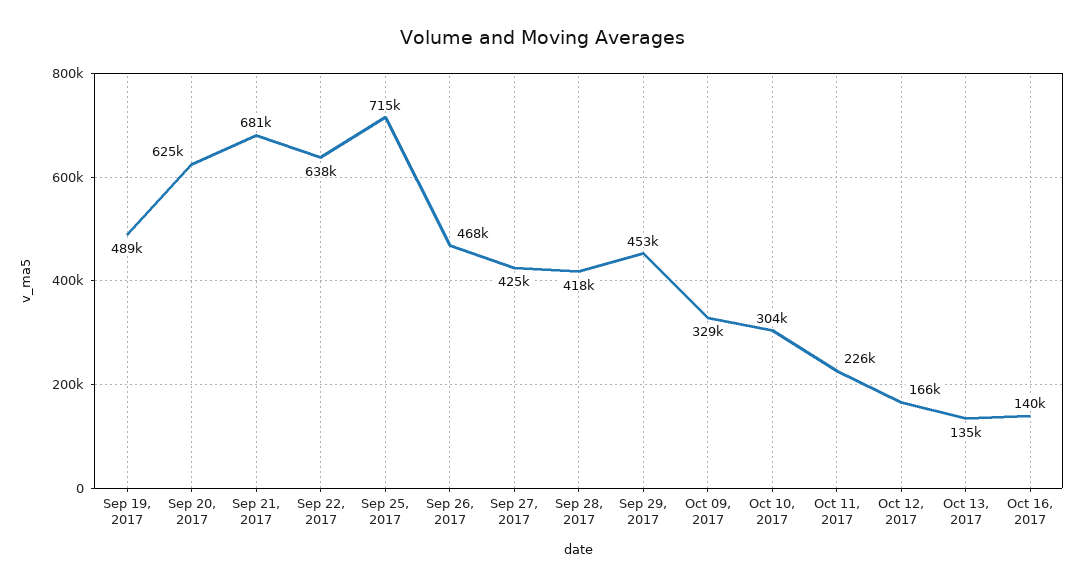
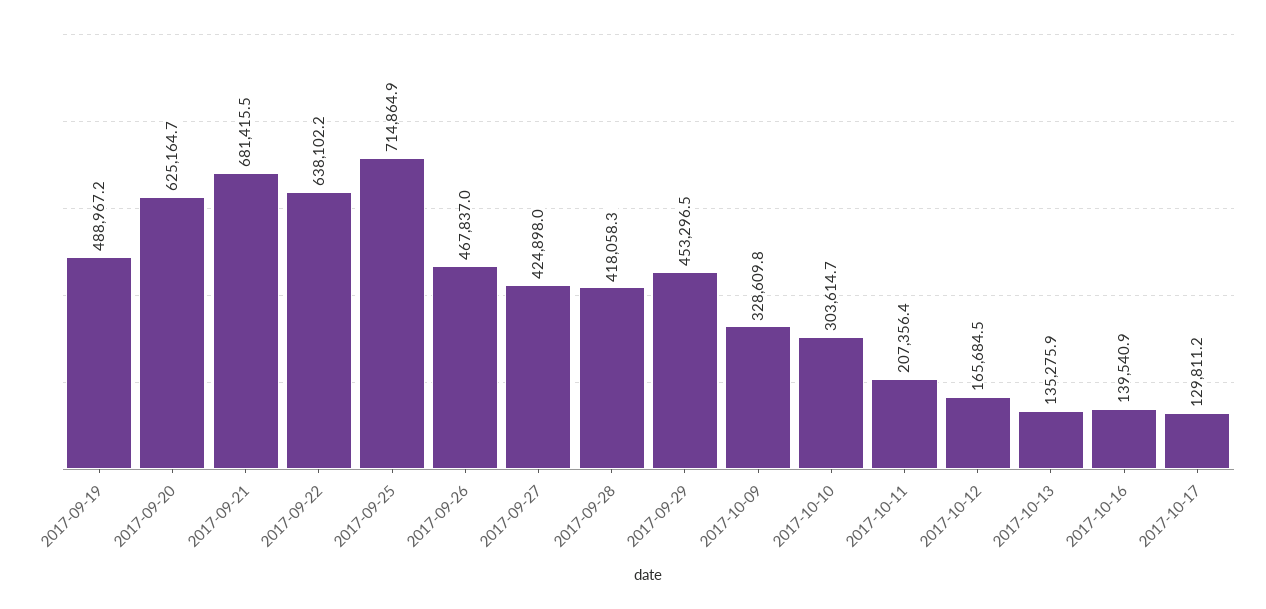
Oct 11, 2017: 226000 -> 207356.4
2017-10-17: none -> 129811.2

